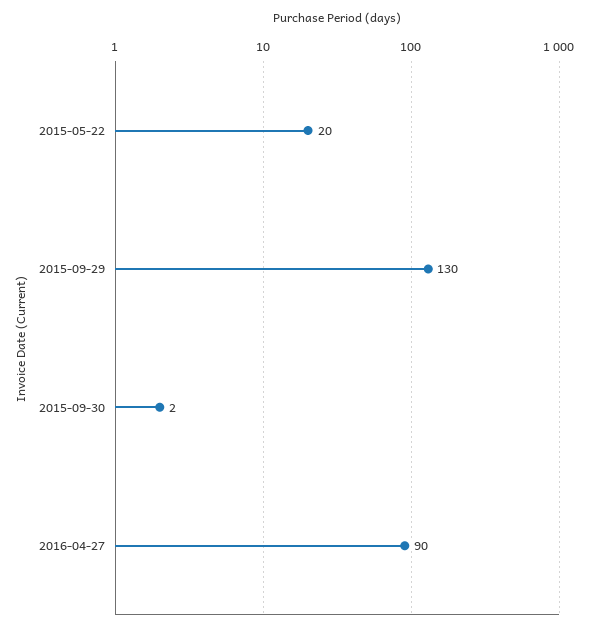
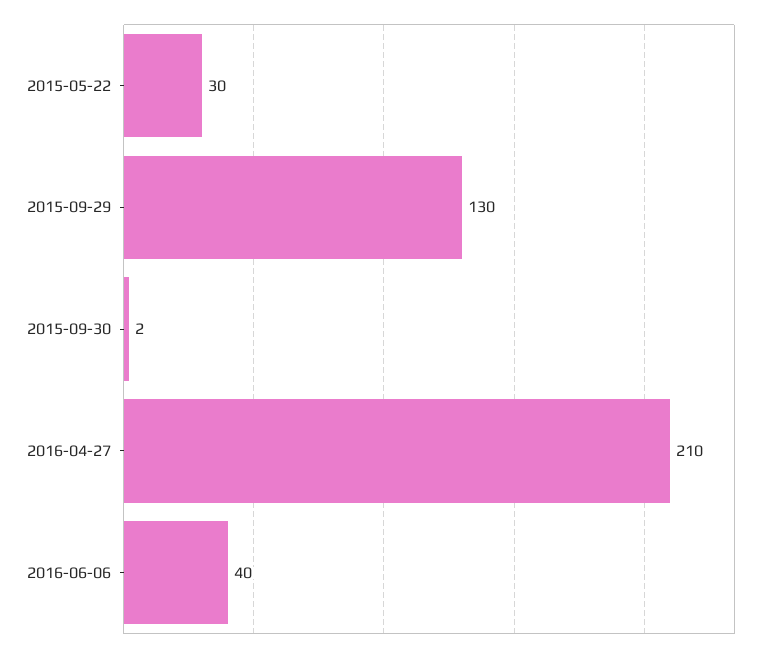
2015-05-22: 20 -> 30
2016-04-27: 90 -> 210
2016-06-06: none -> 40

